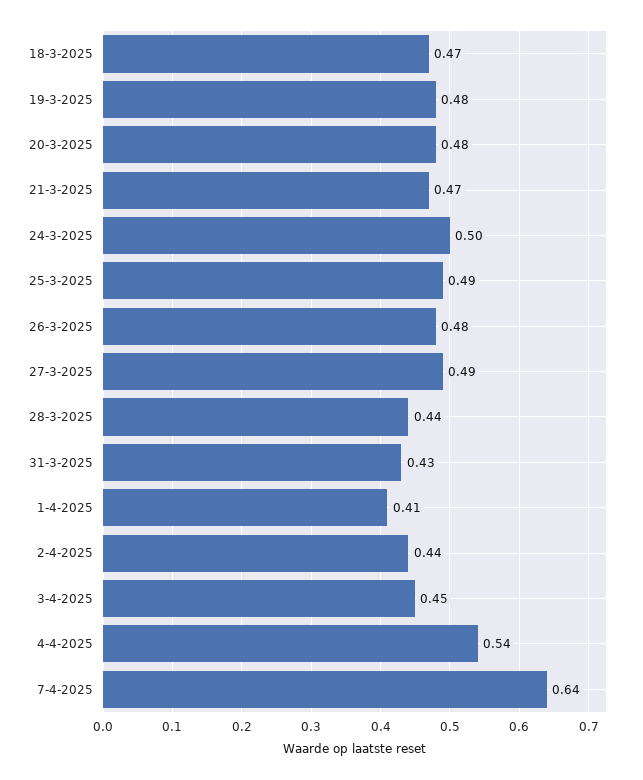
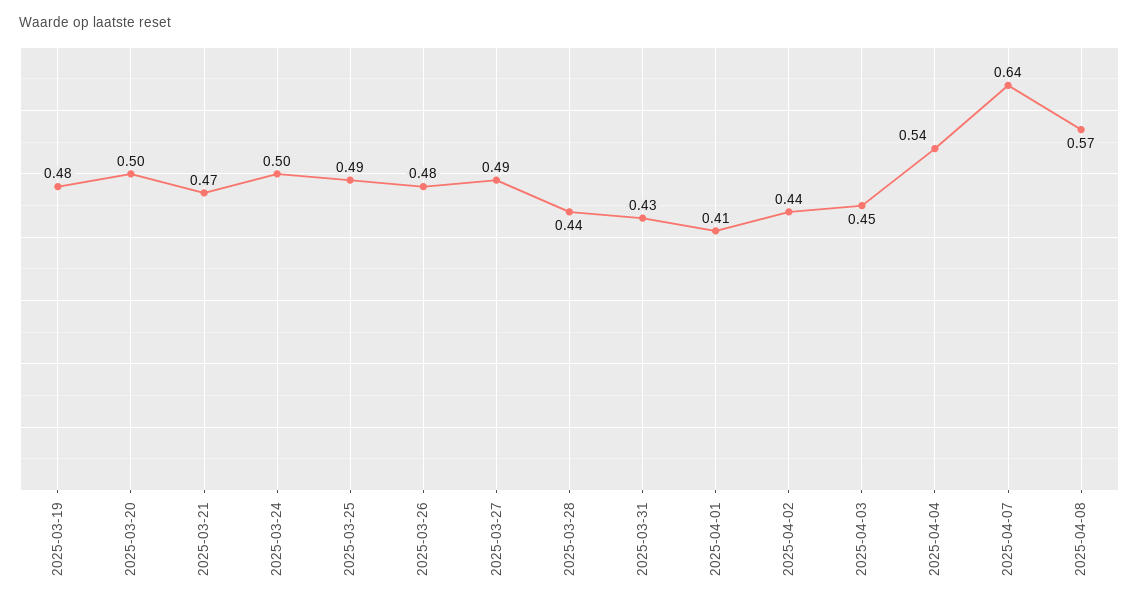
18-3-2025: 0.47 -> none
20-3-2025: 0.48 -> 0.5
2025-04-08: none -> 0.57

